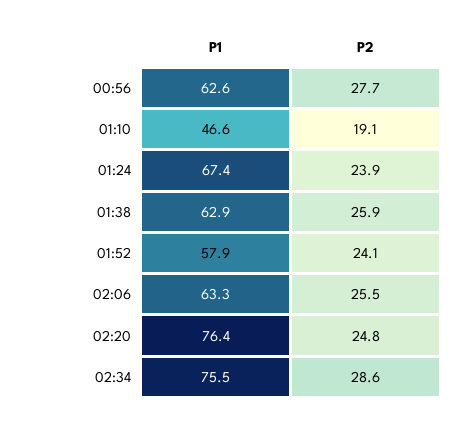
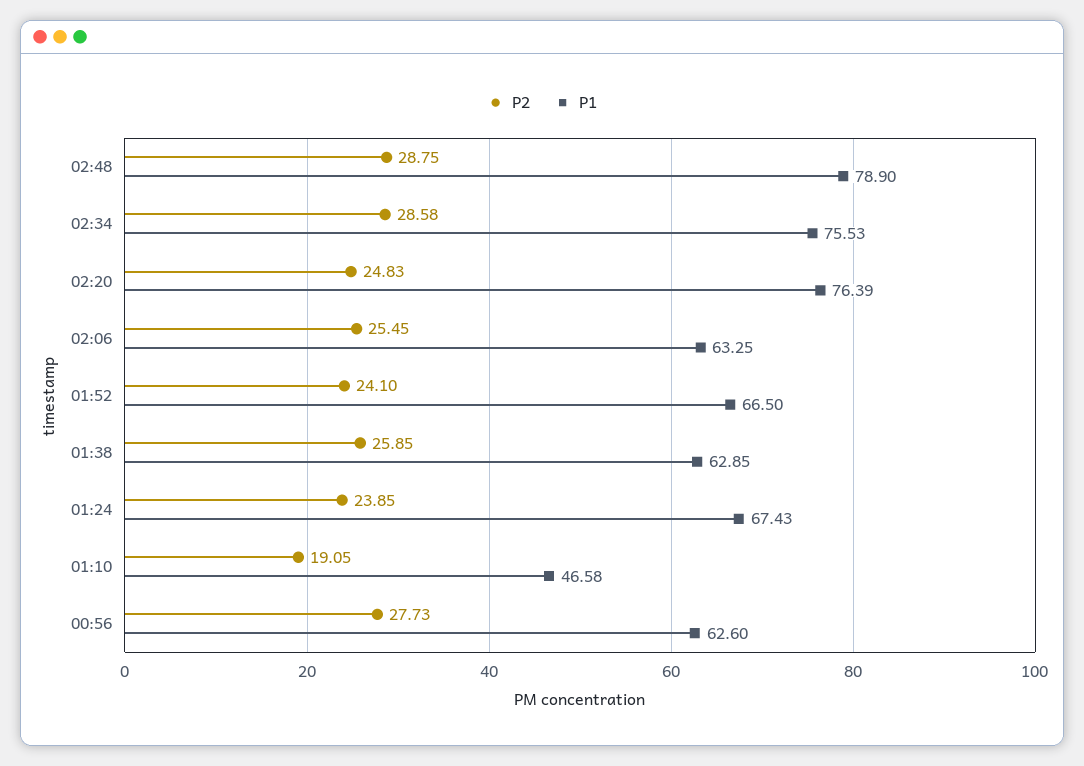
P1, 01:52: 57.9 -> 66.5
P2, 02:48: none -> 28.75
P1, 02:48: none -> 78.9

